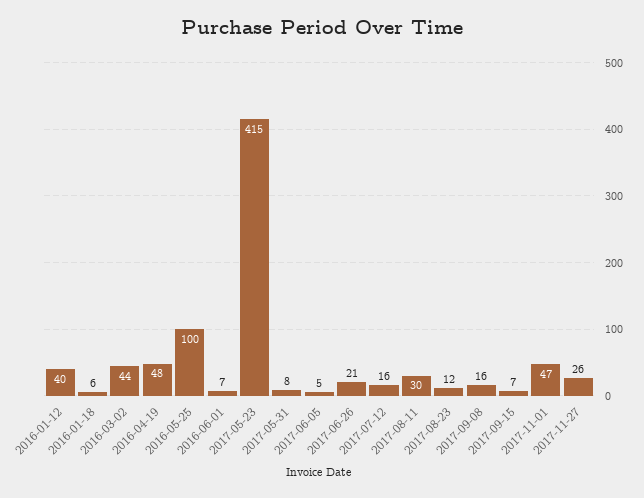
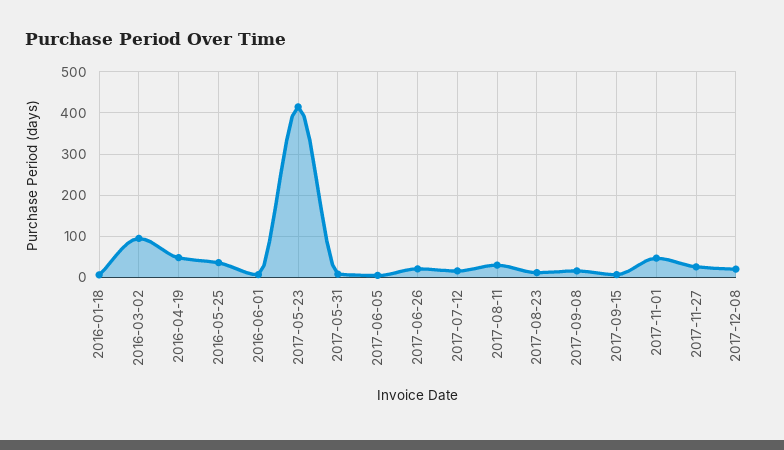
2016-01-12: 40 -> none
2016-03-02: 44 -> 100
2016-05-25: 100 -> 40
2017-12-08: none -> 20

